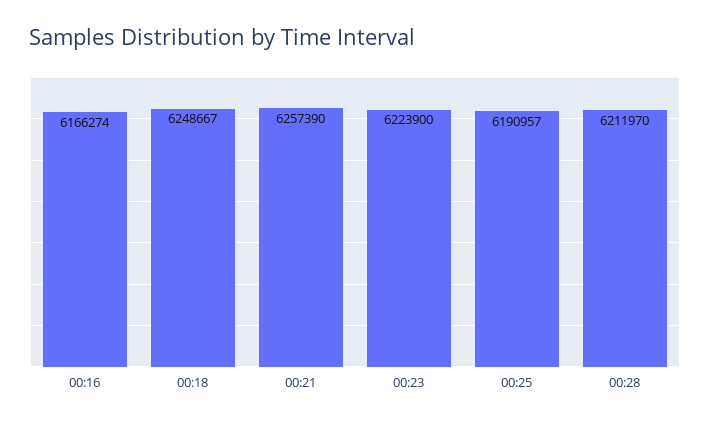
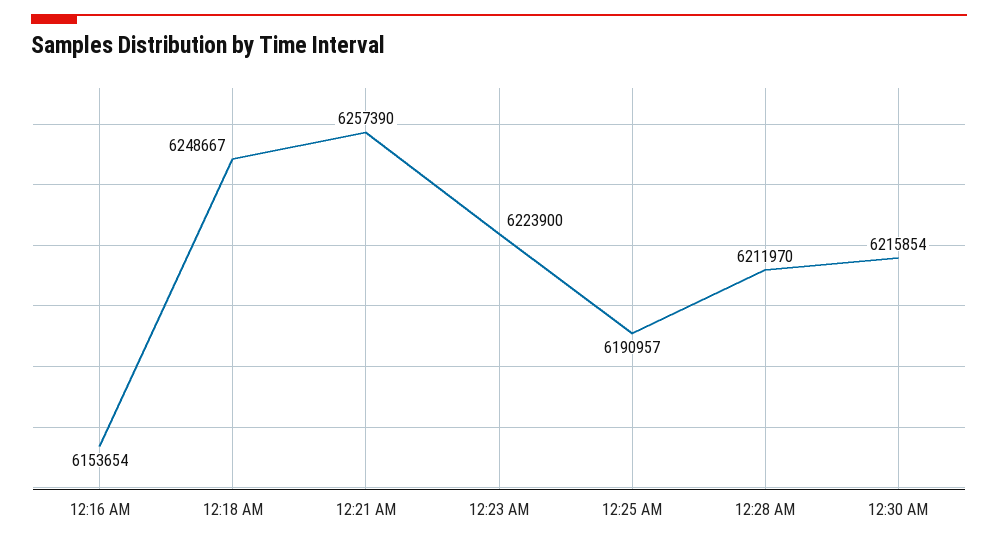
00:16: 6166274 -> 6153654
12:30 AM: none -> 6215854

